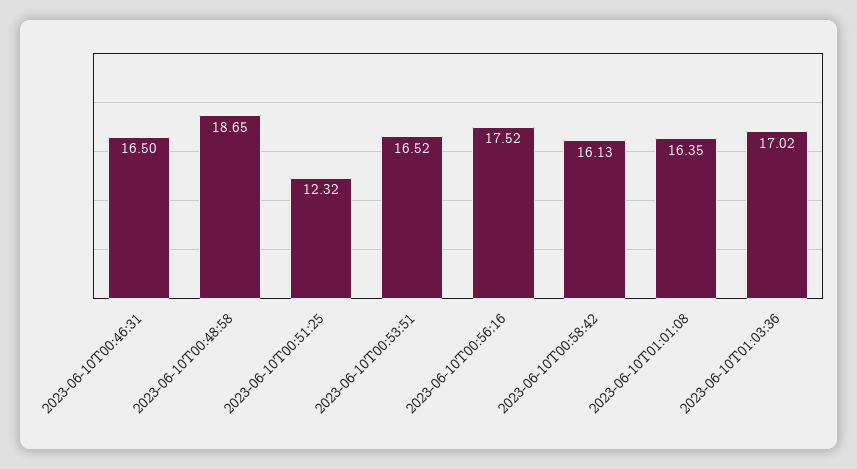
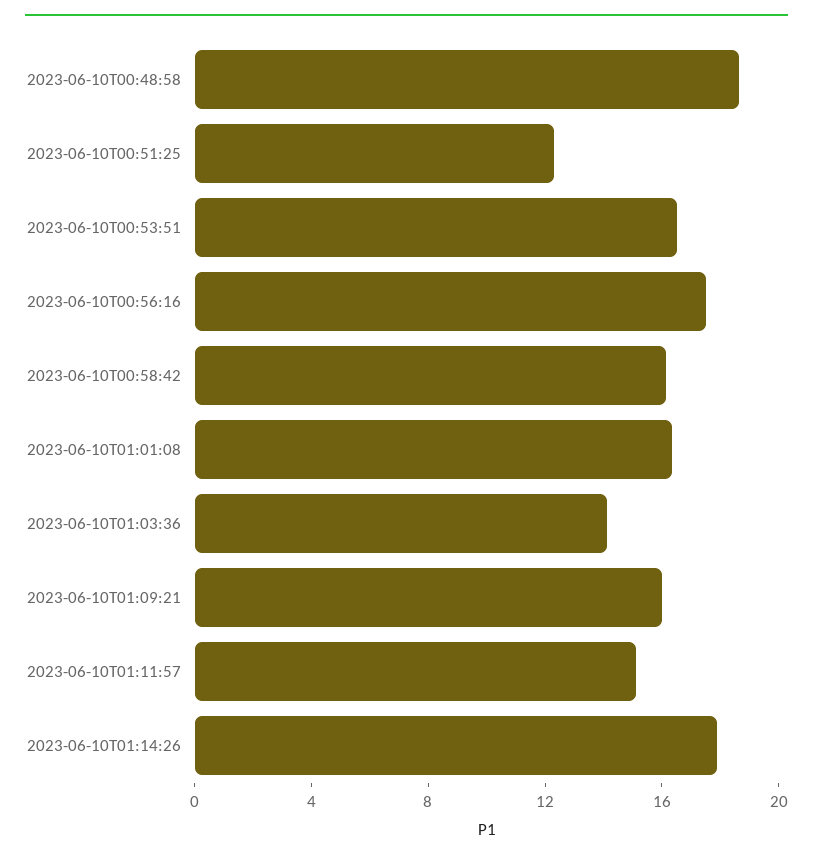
2023-06-10T00:46:31: 16.5 -> none
2023-06-10T01:03:36: 17.02 -> 14
2023-06-10T01:09:21: none -> 16
2023-06-10T01:11:57: none -> 15
2023-06-10T01:14:26: none -> 18

